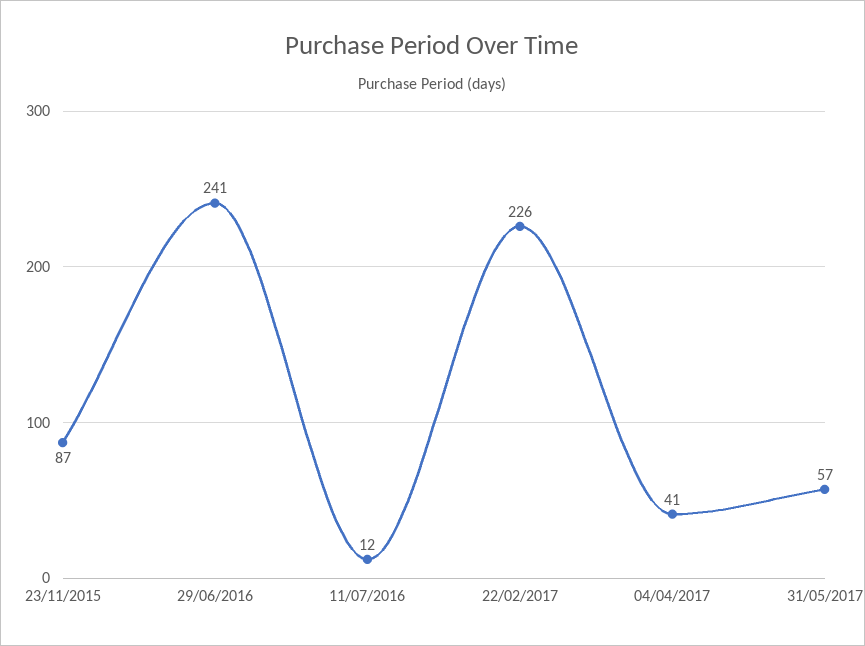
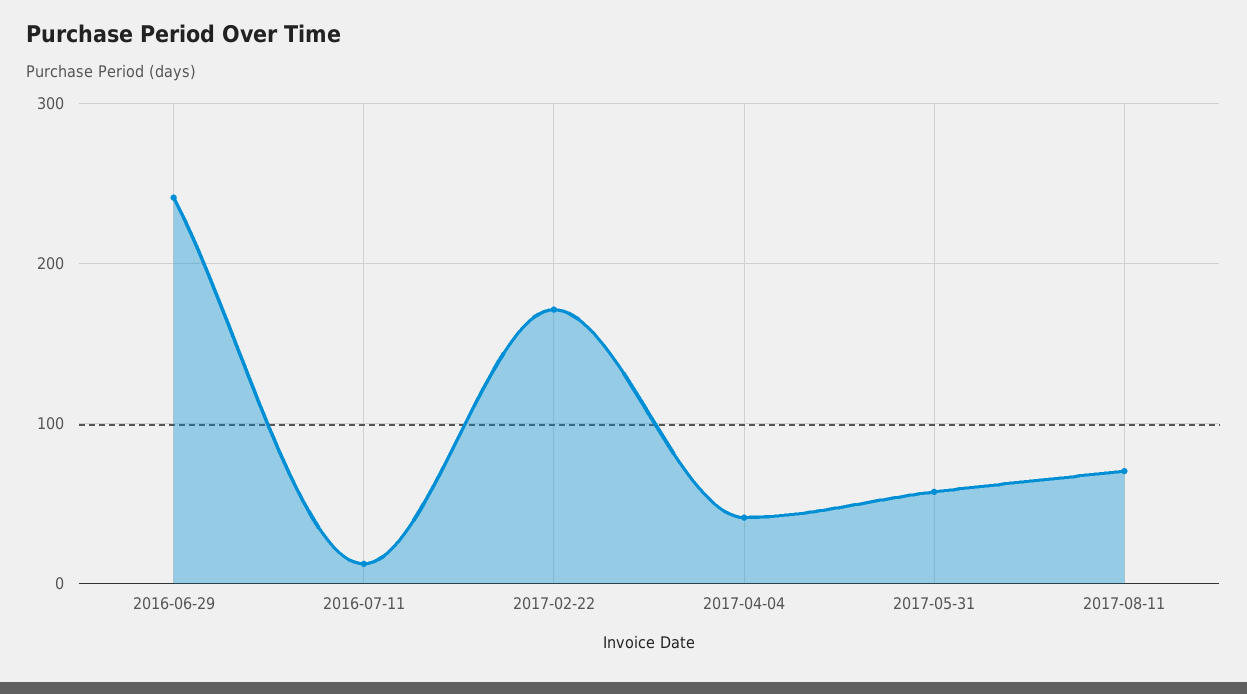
23/11/2015: 87 -> none
22/02/2017: 226 -> 170
2017-08-11: none -> 70

